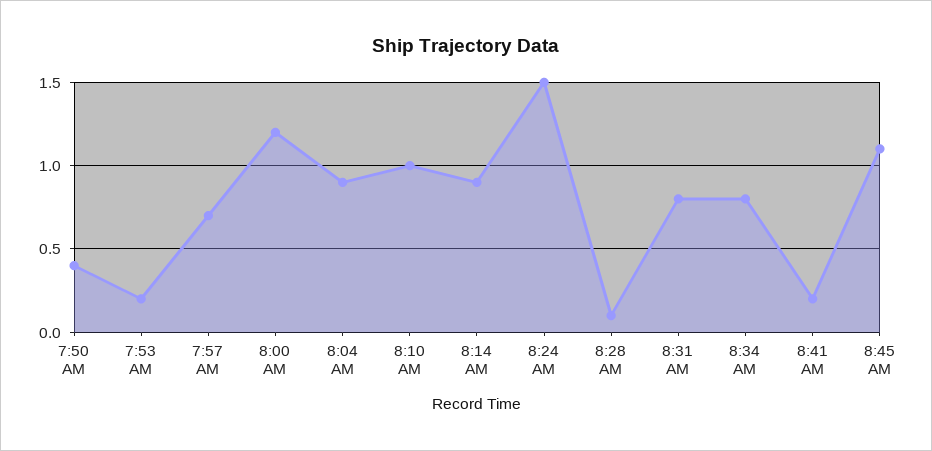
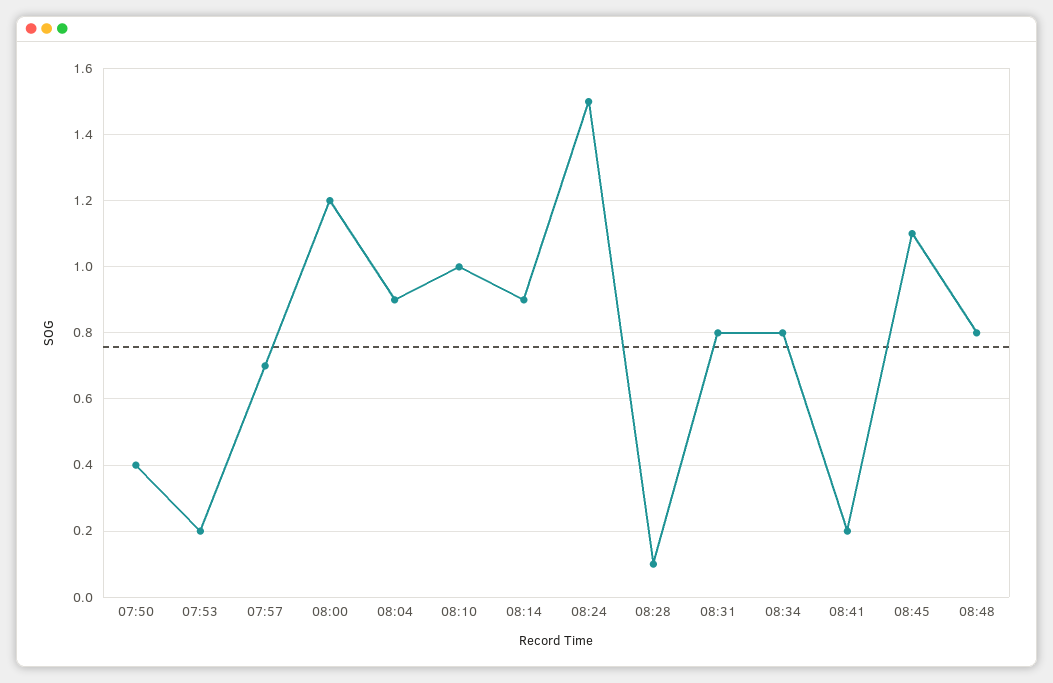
08:48: none -> 0.8

